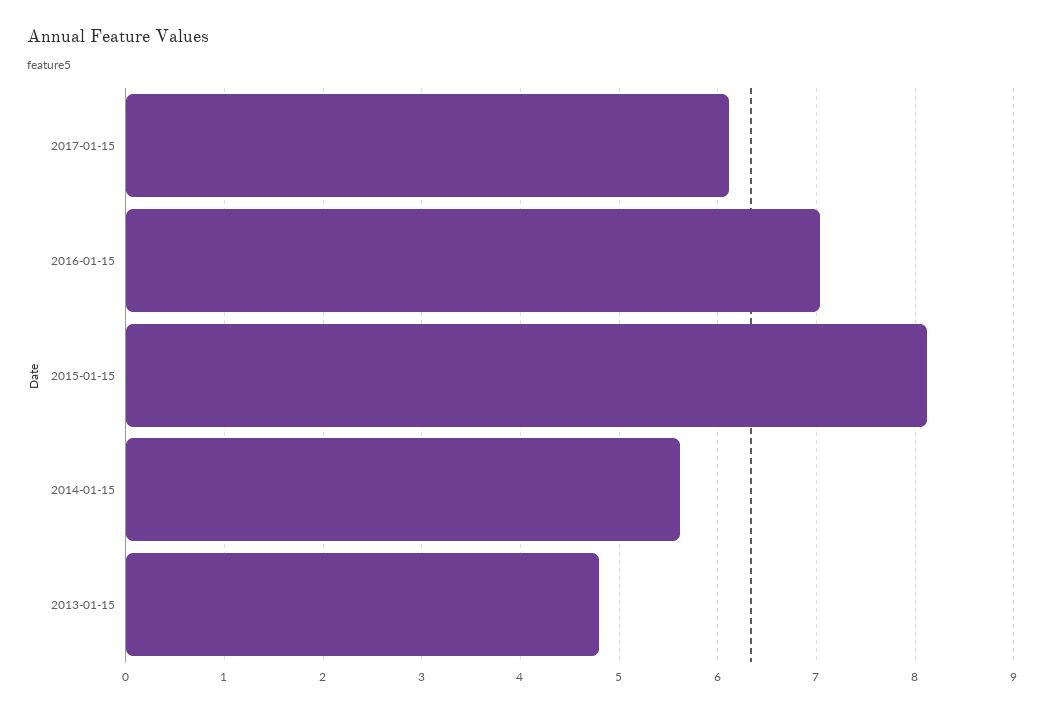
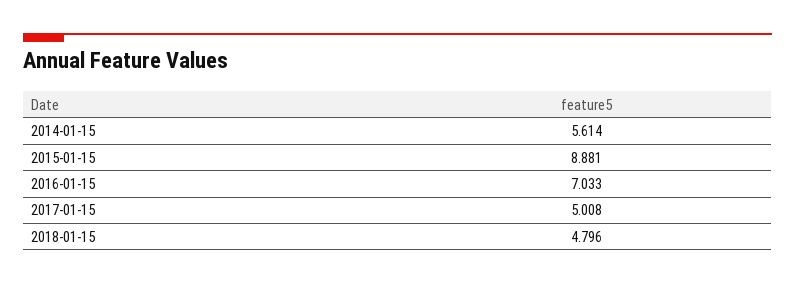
2017-01-15: 6.1 -> 5.008
2015-01-15: 8.1 -> 8.881
2013-01-15: 4.8 -> none
2018-01-15: none -> 4.796

